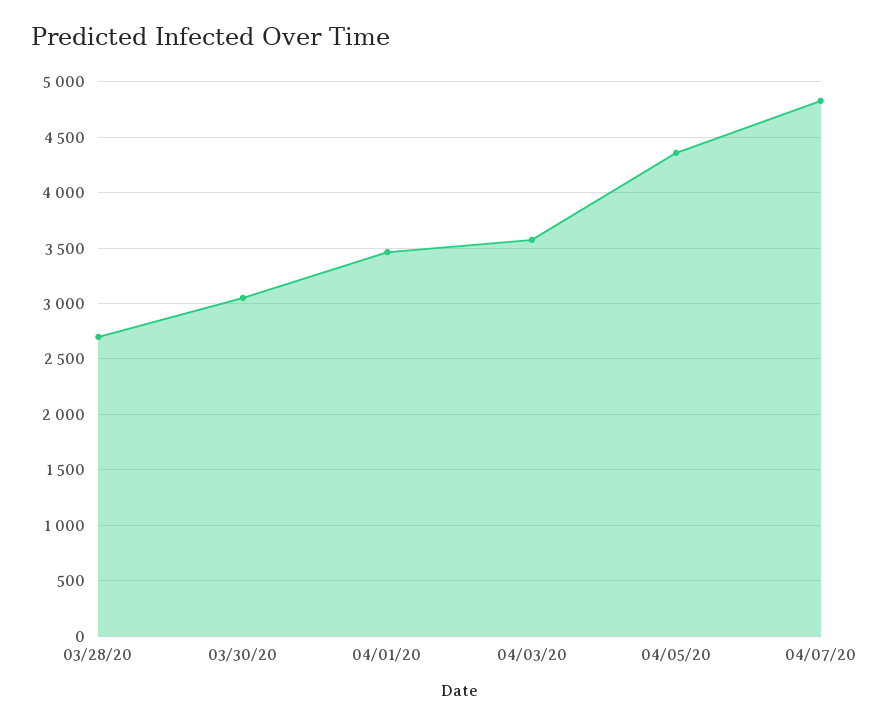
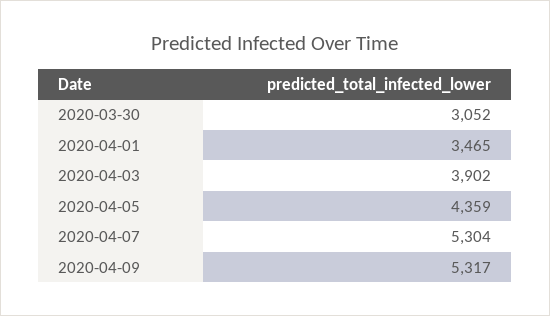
03/28/20: 2700 -> none
04/03/20: 3600 -> 3902
04/07/20: 4800 -> 5304
2020-04-09: none -> 5317

